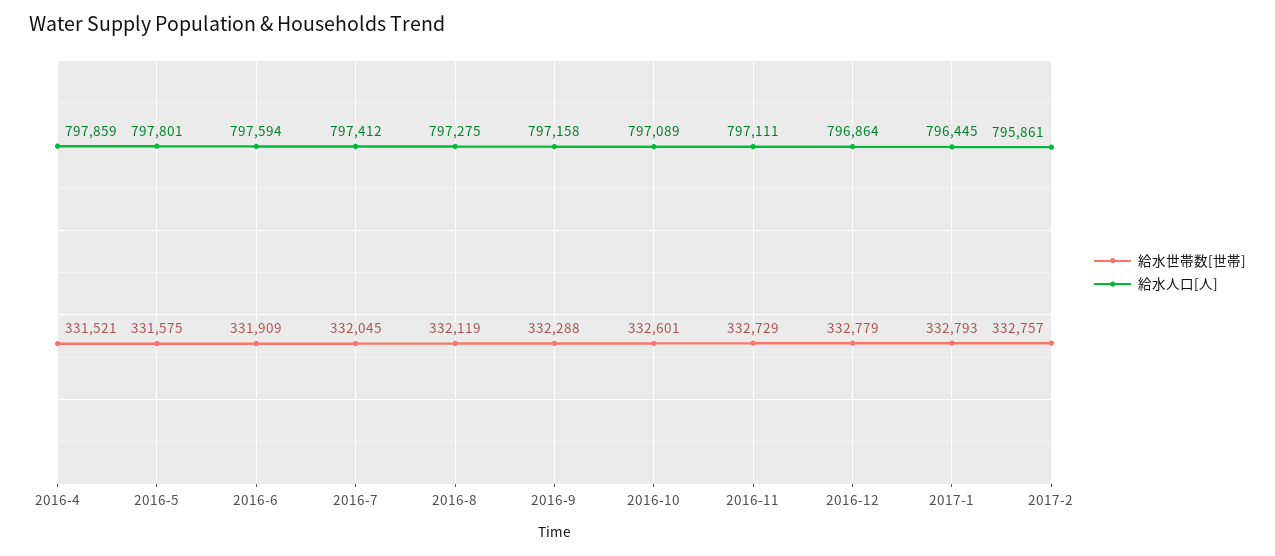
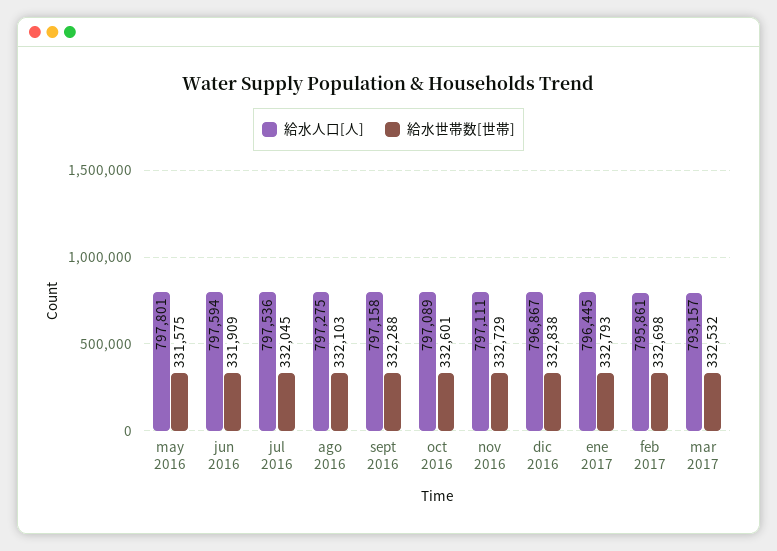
給水世帯数[世帯], 2016-4: 331521 -> none
給水人口[人], 2016-4: 797859 -> none
給水人口[人], 2016-7: 797412 -> 797536
給水世帯数[世帯], 2016-8: 332119 -> 332103
給水世帯数[世帯], 2016-12: 332779 -> 332838
給水人口[人], 2016-12: 796864 -> 796867
給水世帯数[世帯], 2017-2: 332757 -> 332698
給水人口[人], mar 2017: none -> 793157
給水世帯数[世帯], mar 2017: none -> 332532

